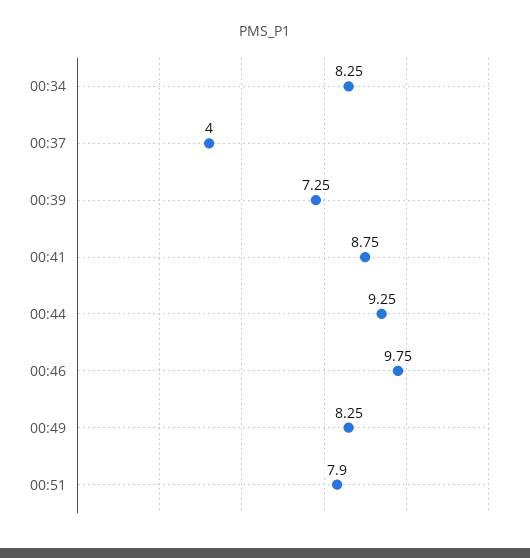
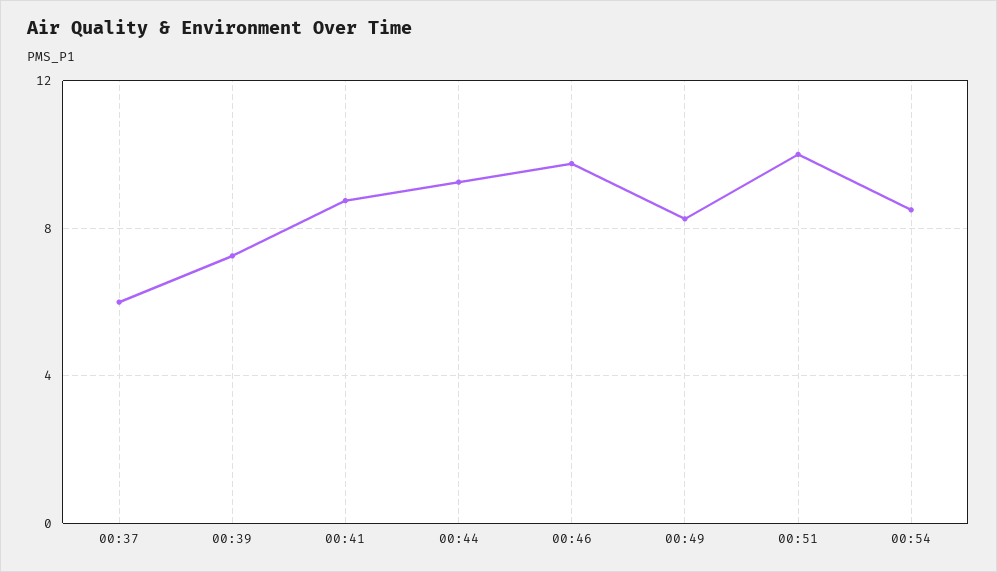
00:34: 8.25 -> none
00:37: 4 -> 6
00:51: 7.9 -> 10
00:54: none -> 8.5

